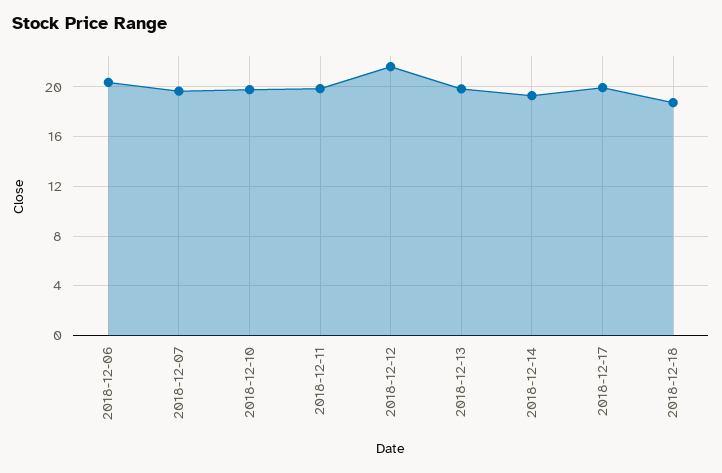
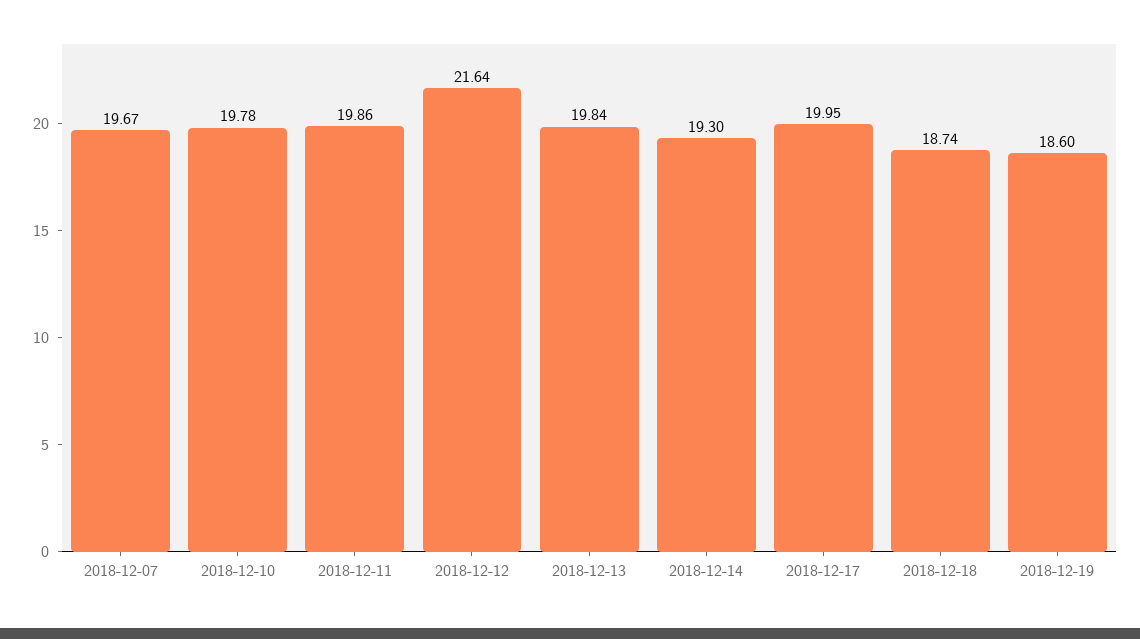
2018-12-06: 20.5 -> none
2018-12-19: none -> 18.6

